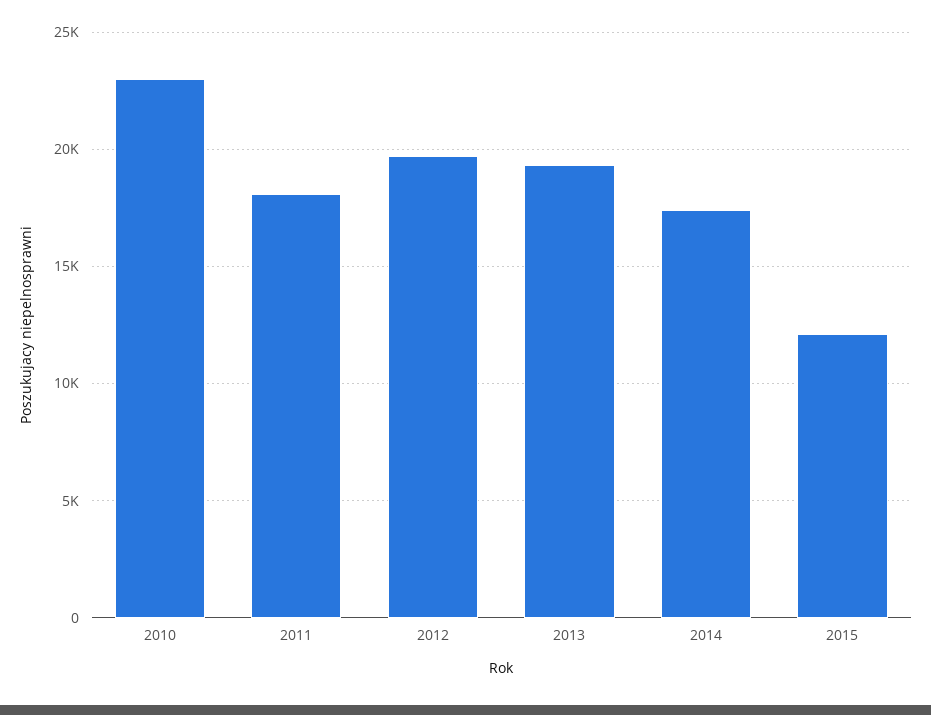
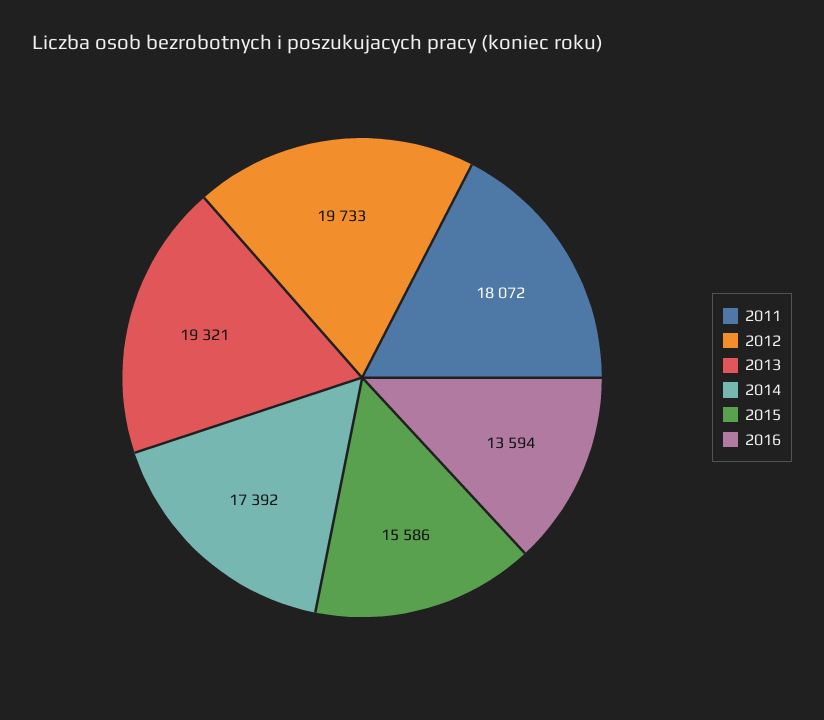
2010: 23000 -> none
2015: 12000 -> 15586
2016: none -> 13594

